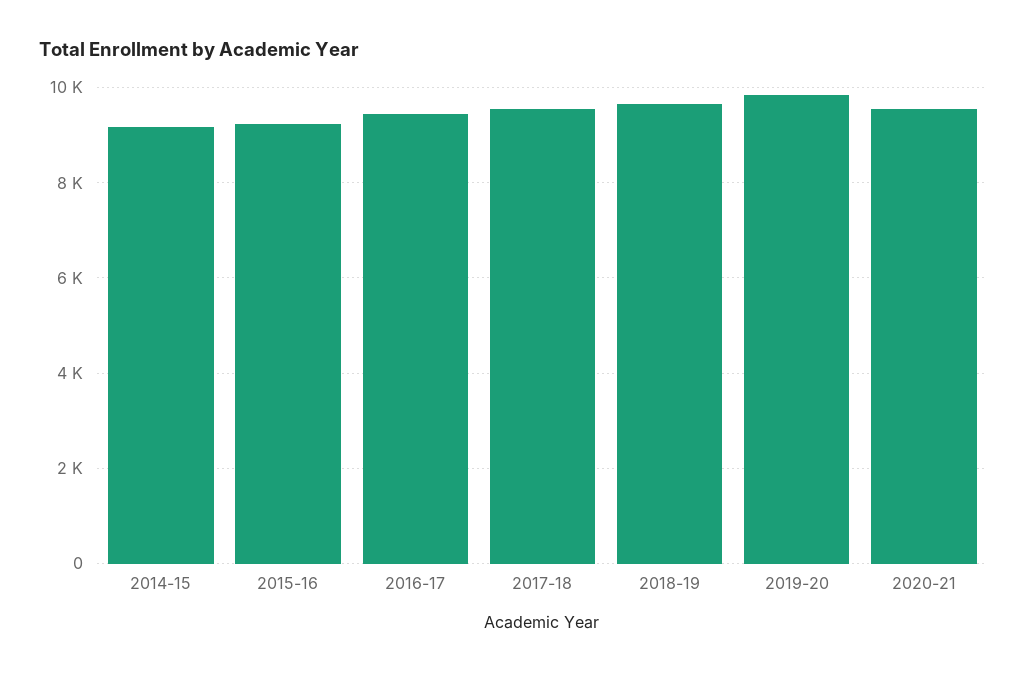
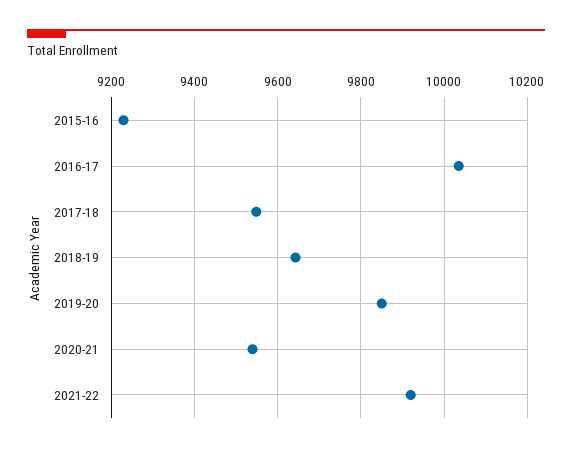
2014-15: 9200 -> none
2016-17: 9400 -> 10040
2021-22: none -> 9920

